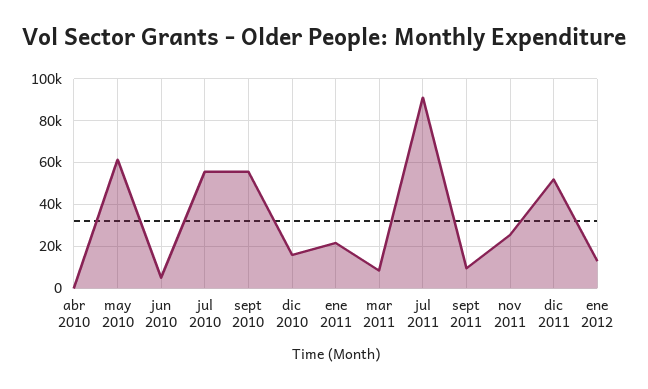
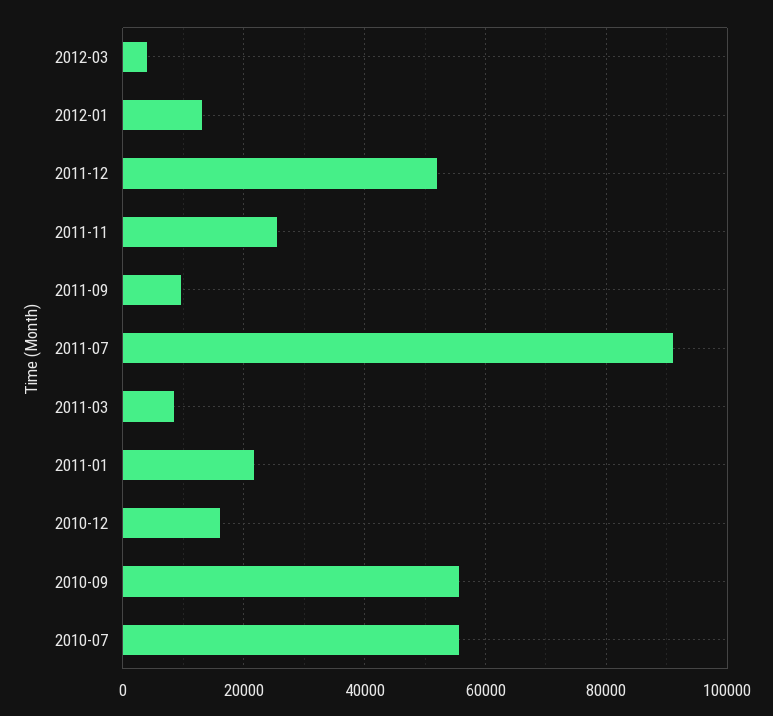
abr 2010: 0 -> none
may 2010: 60000 -> none
jun 2010: 5000 -> none
2012-03: none -> 4000

